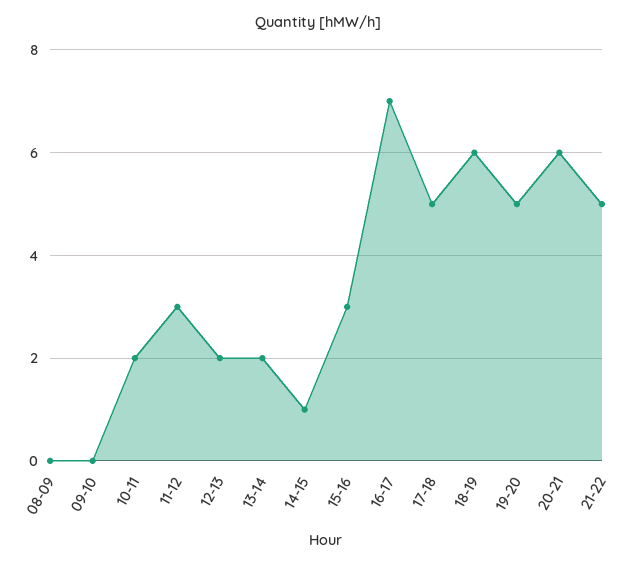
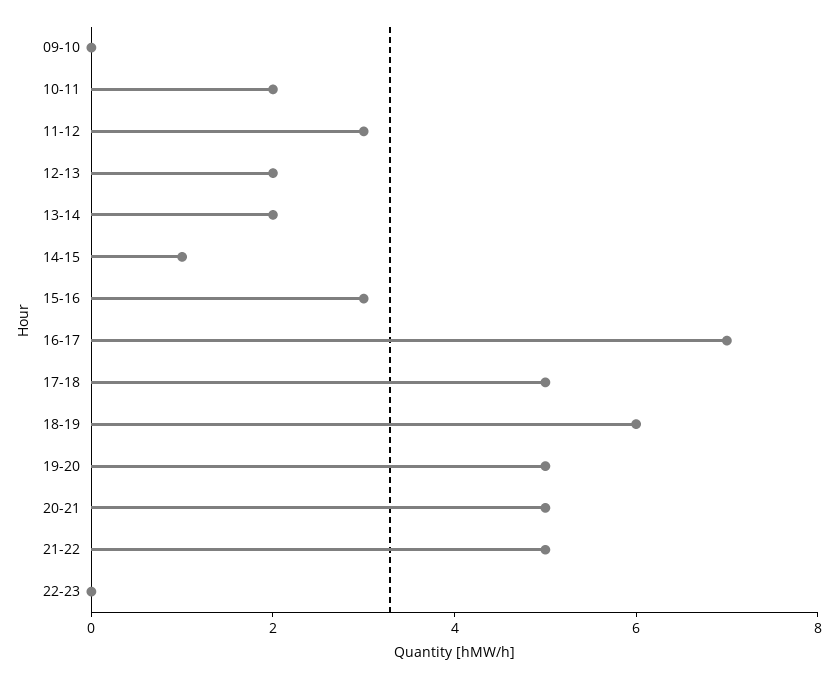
08-09: 0 -> none
20-21: 6 -> 5
22-23: none -> 0

